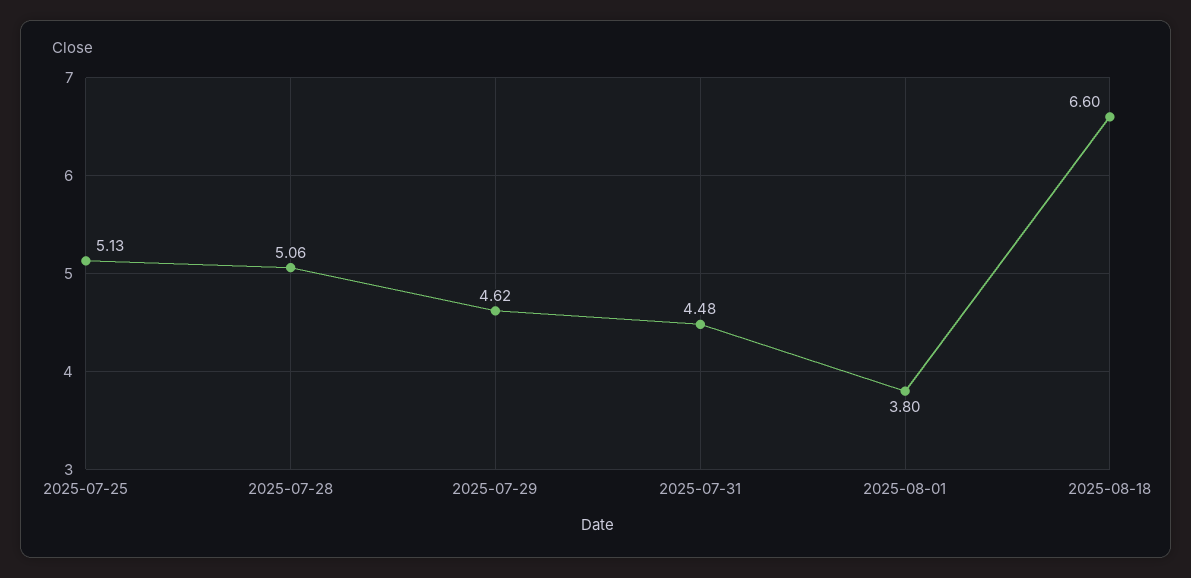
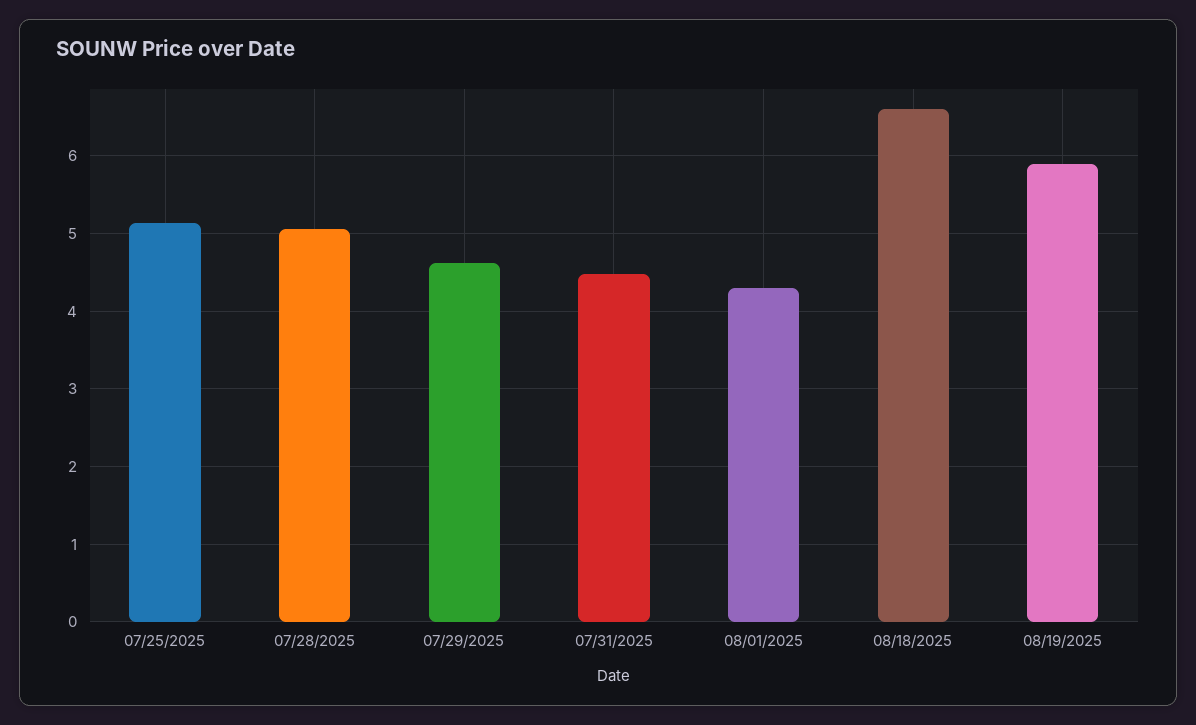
2025-08-01: 3.8 -> 4.3
08/19/2025: none -> 5.9

